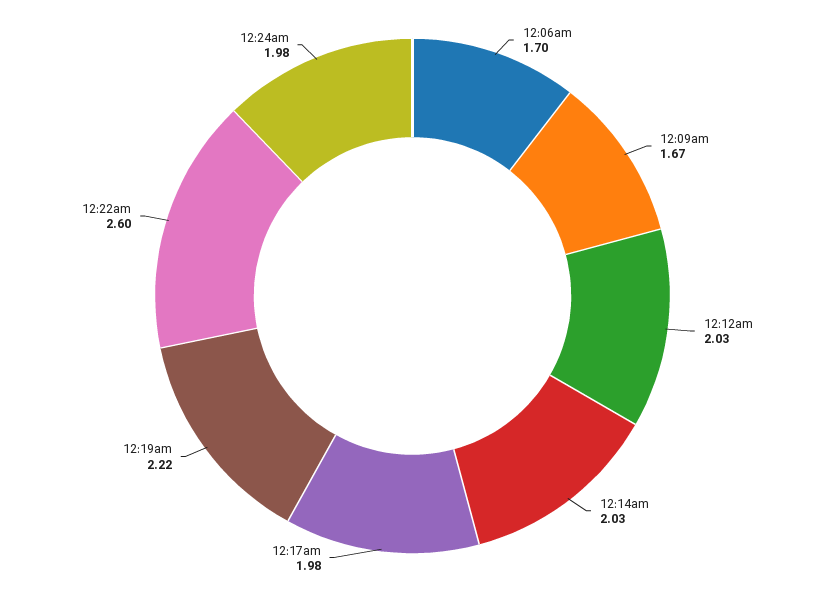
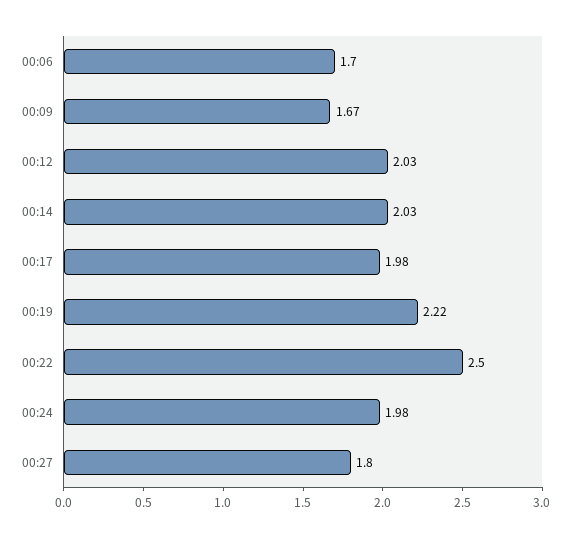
12:22am: 2.6 -> 2.5
00:27: none -> 1.8

